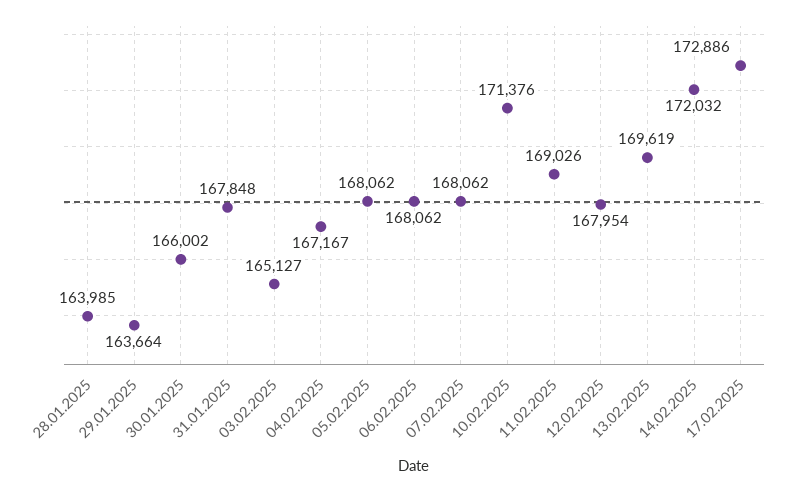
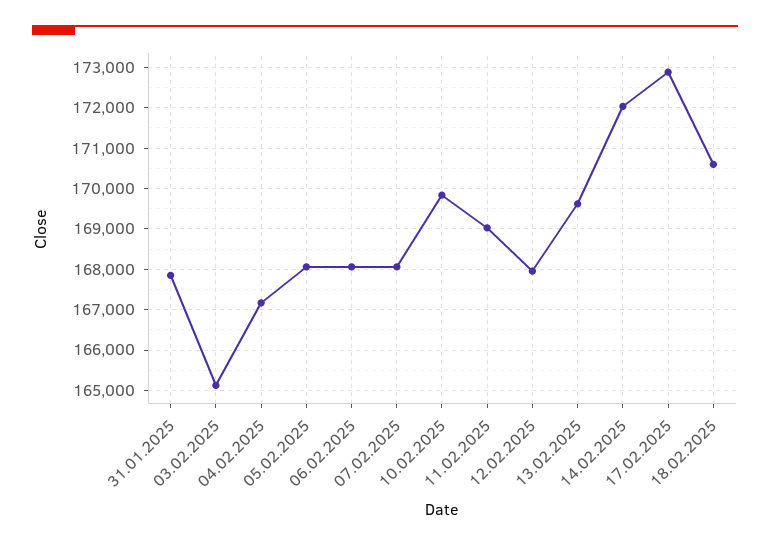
28.01.2025: 163985 -> none
29.01.2025: 163664 -> none
30.01.2025: 166002 -> none
10.02.2025: 171376 -> 169800
18.02.2025: none -> 170600

